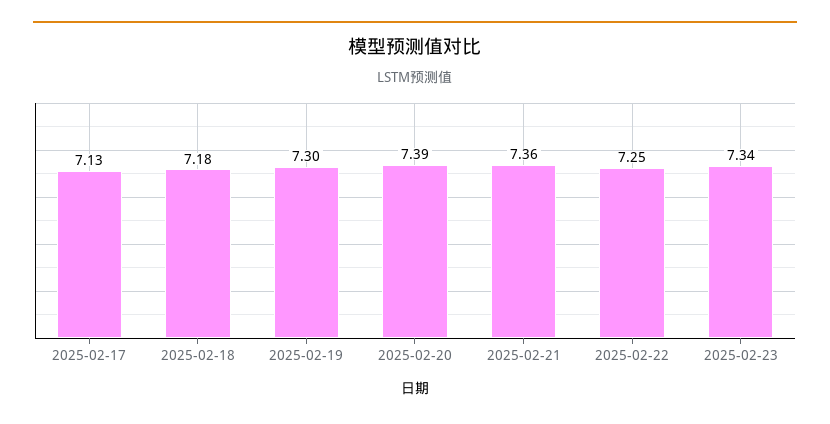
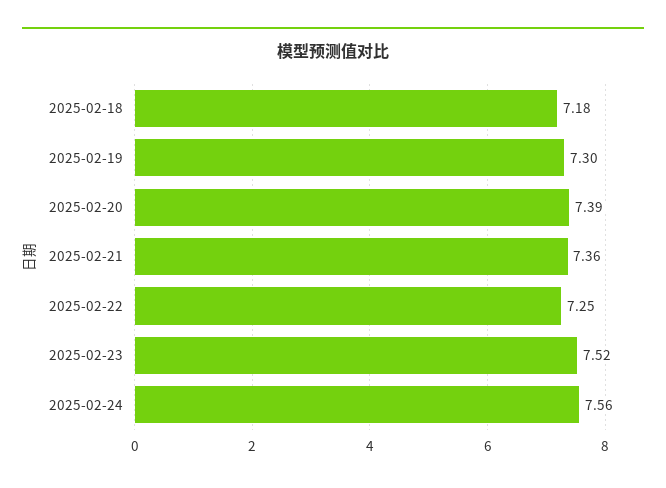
2025-02-17: 7.13 -> none
2025-02-23: 7.34 -> 7.52
2025-02-24: none -> 7.56

